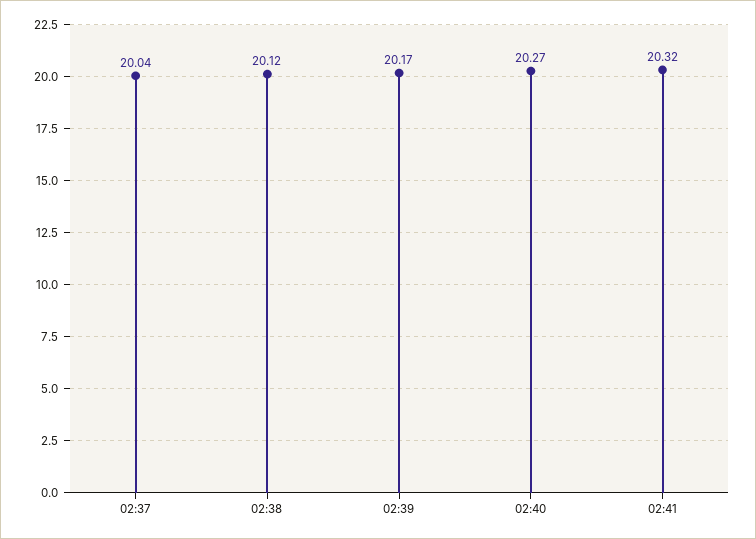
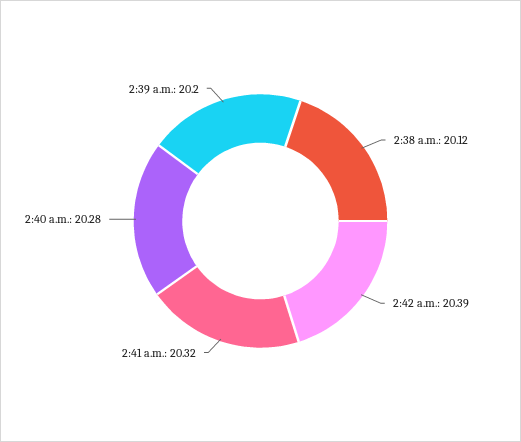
02:37: 20.04 -> none
02:39: 20.17 -> 20.2
02:40: 20.27 -> 20.28
2:42 a.m.: none -> 20.39

